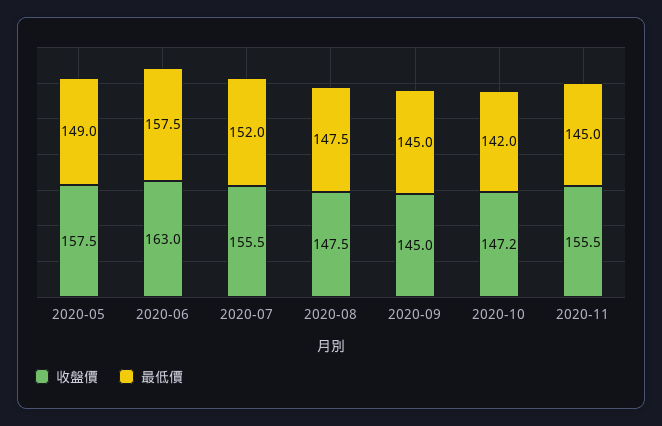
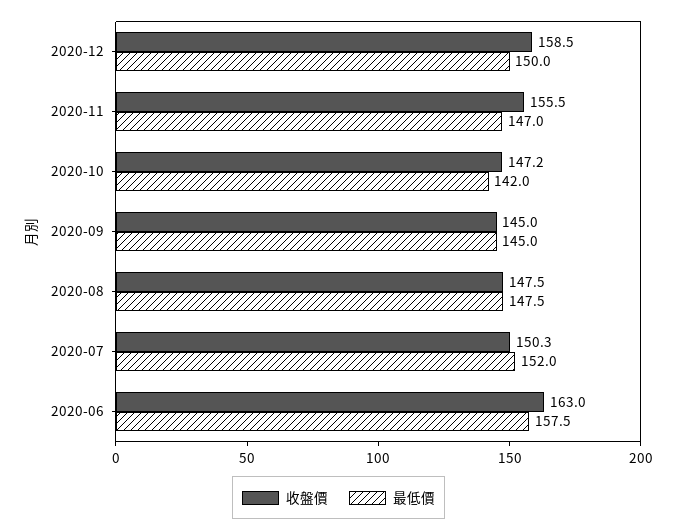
收盤價, 2020-05: 157.5 -> none
最低價, 2020-05: 149 -> none
收盤價, 2020-07: 155.5 -> 150.3
最低價, 2020-11: 145 -> 147
收盤價, 2020-12: none -> 158.5
最低價, 2020-12: none -> 150

